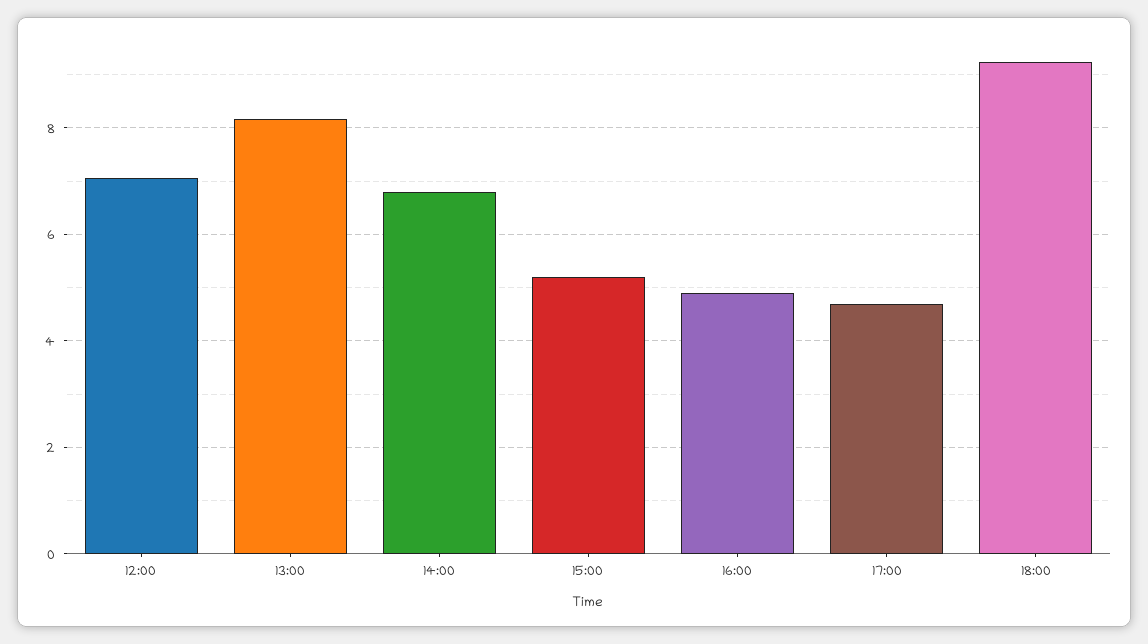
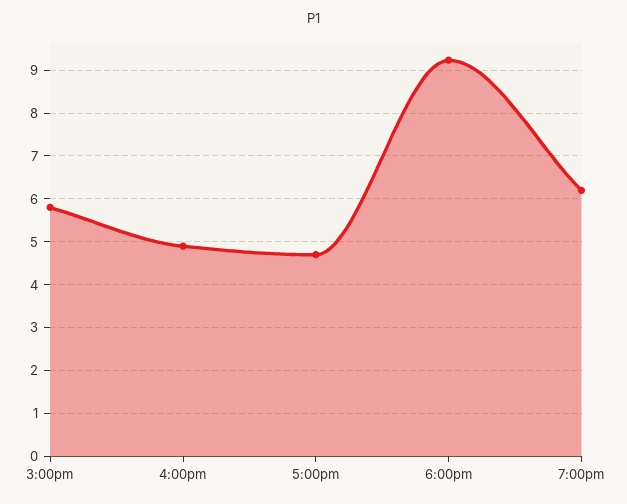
12:00: 7 -> none
13:00: 8.2 -> none
14:00: 6.8 -> none
15:00: 5.2 -> 5.8
7:00pm: none -> 6.2

